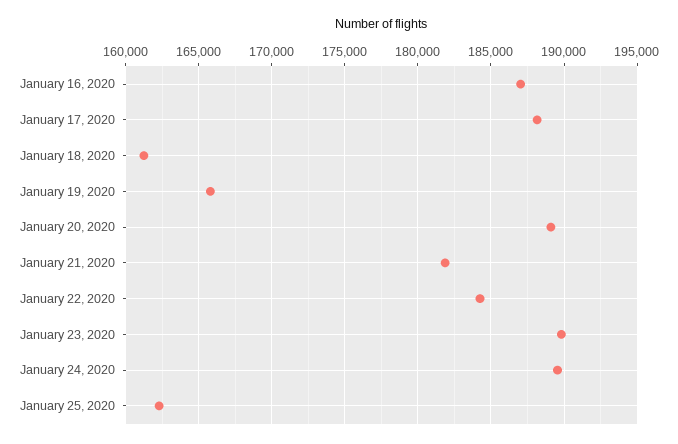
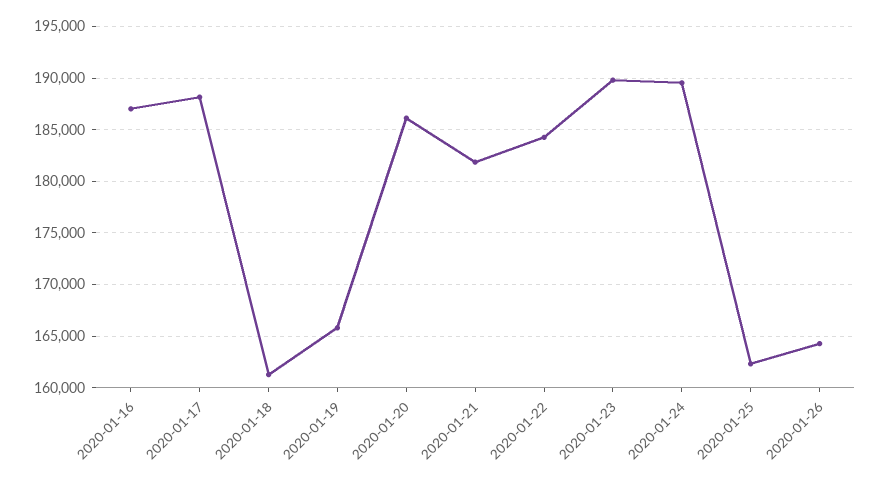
January 20, 2020: 189000 -> 186000
2020-01-26: none -> 164000

